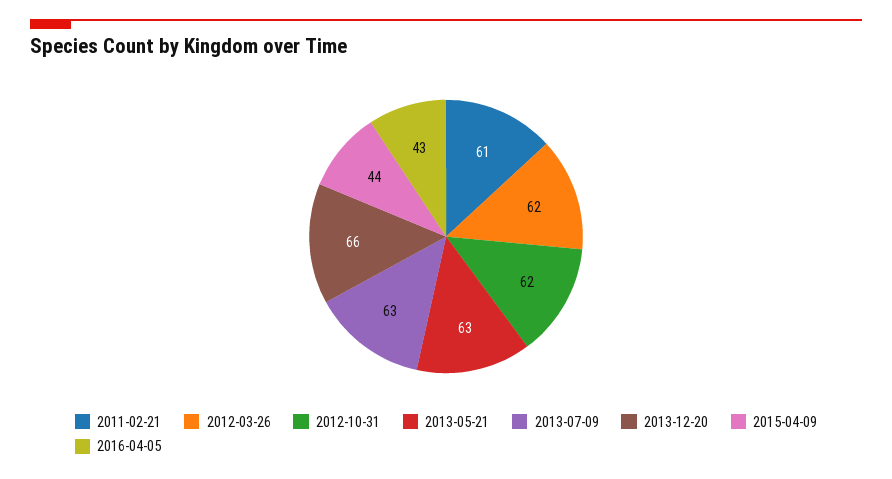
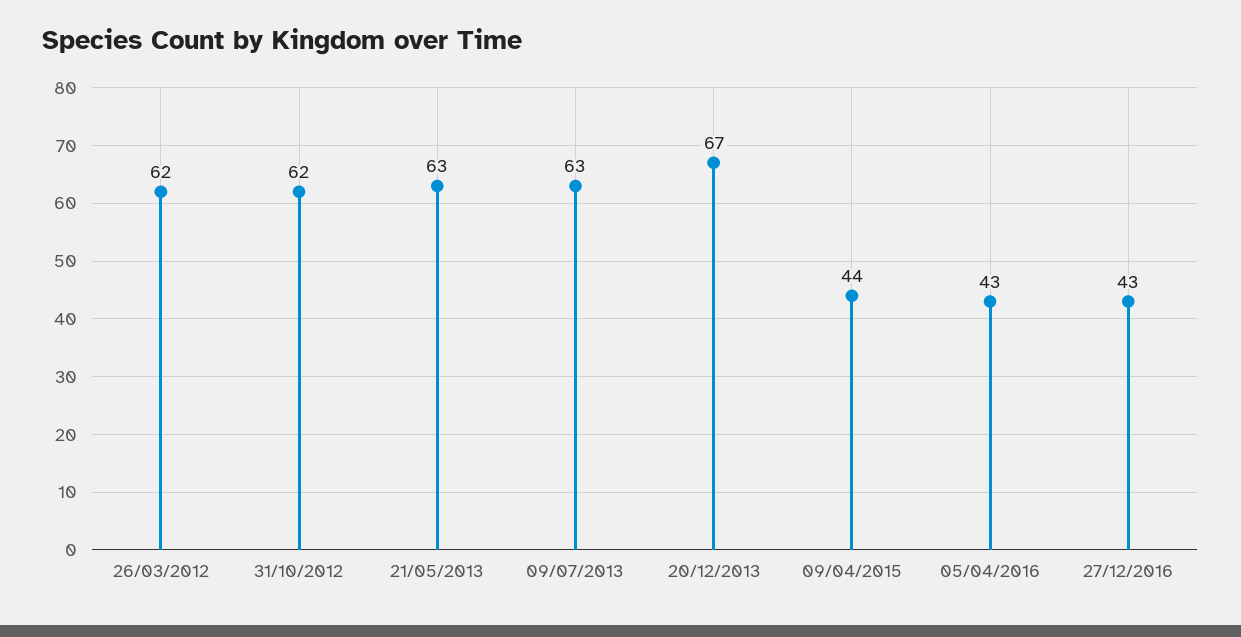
2011-02-21: 61 -> none
2013-12-20: 66 -> 67
27/12/2016: none -> 43

